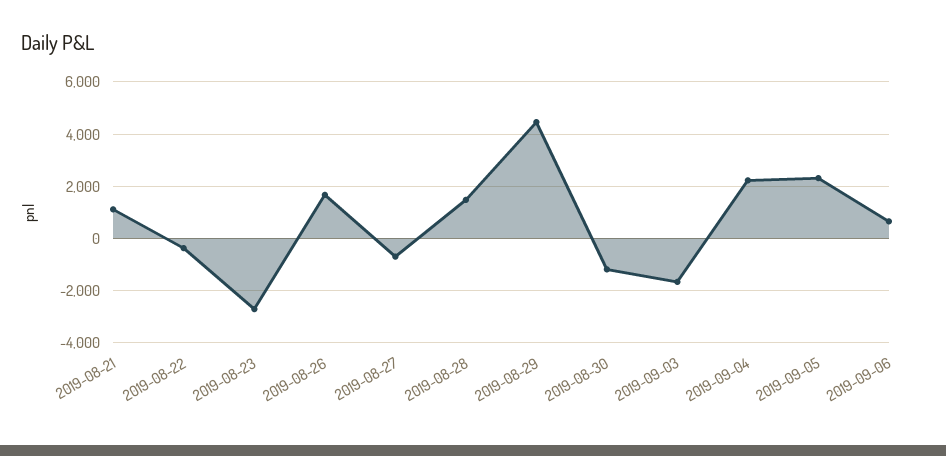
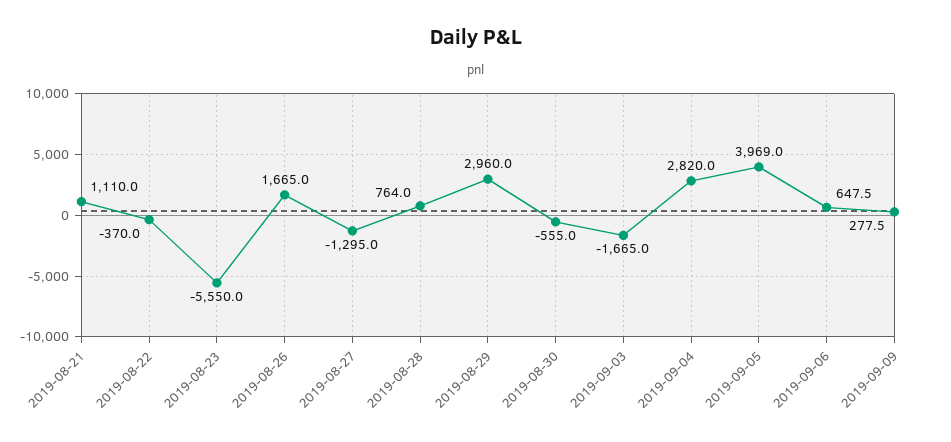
2019-08-23: -2750 -> -5550
2019-08-27: -750 -> -1295
2019-08-28: 1500 -> 764
2019-08-29: 4500 -> 2960
2019-08-30: -1250 -> -555
2019-09-04: 2250 -> 2820
2019-09-05: 2250 -> 3969
2019-09-09: none -> 277.5

